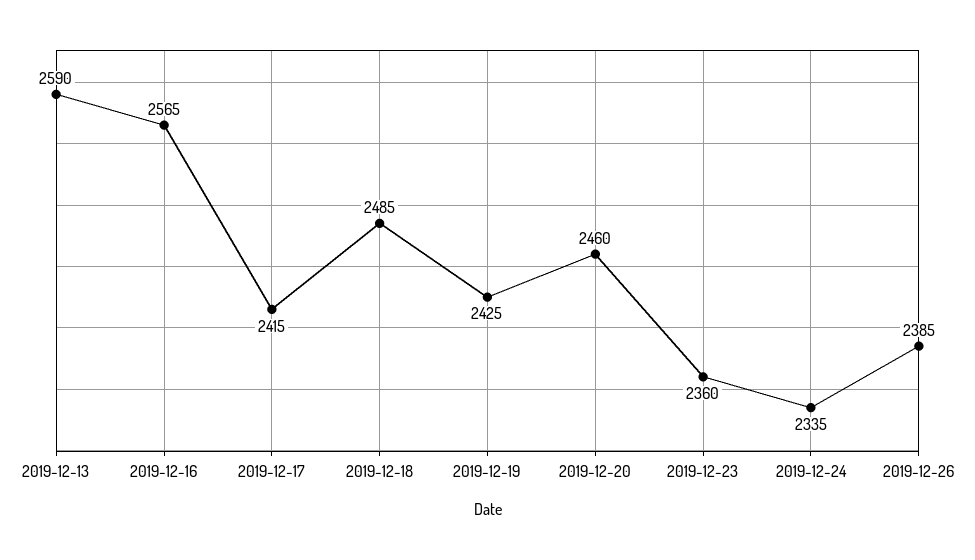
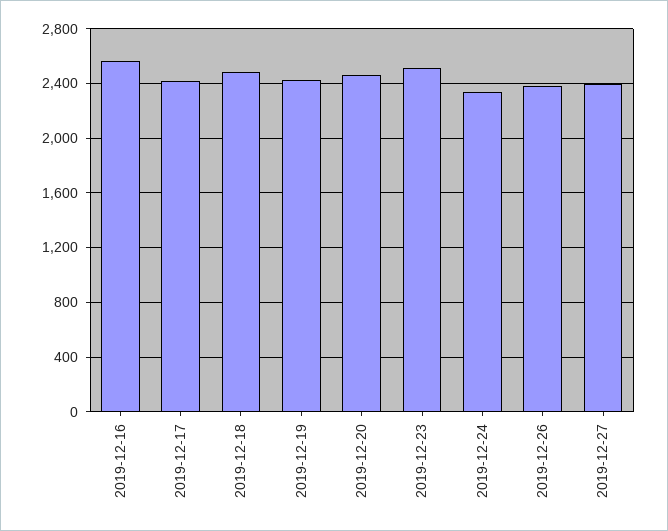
2019-12-13: 2590 -> none
2019-12-23: 2360 -> 2500
2019-12-27: none -> 2400

